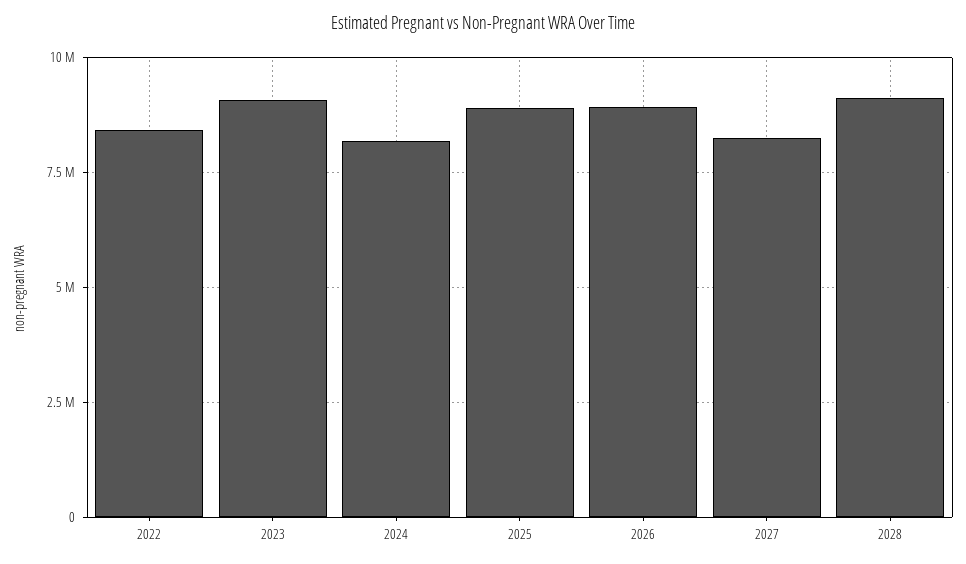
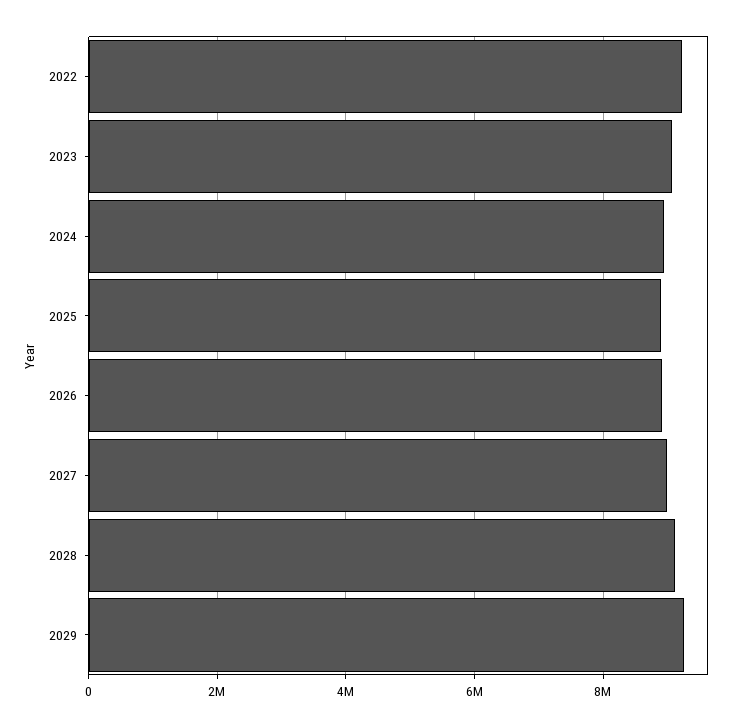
2022: 8500000 -> 9200000
2024: 8250000 -> 9000000
2027: 8250000 -> 9000000
2029: none -> 9200000

